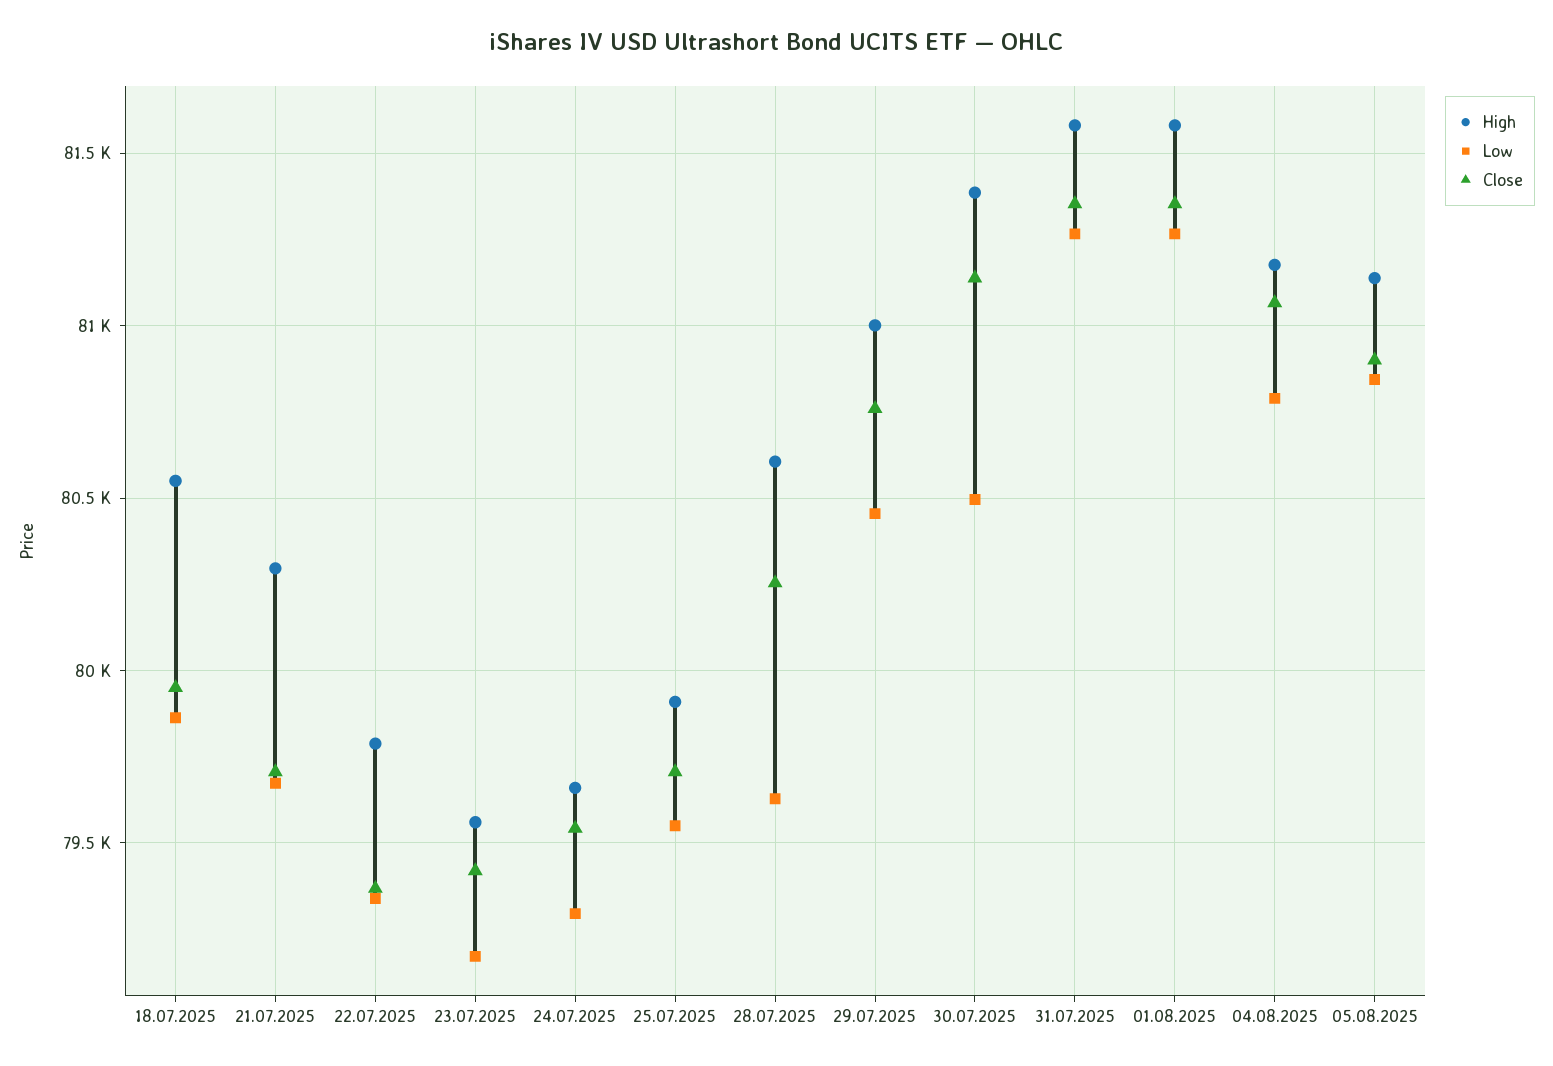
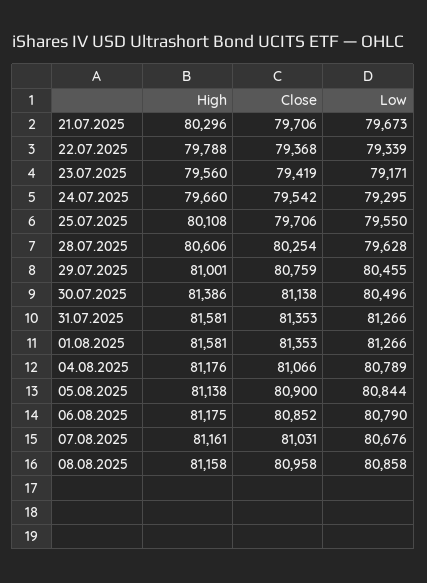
High, 18.07.2025: 80550 -> none
Low, 18.07.2025: 79850 -> none
Close, 18.07.2025: 79950 -> none
High, 25.07.2025: 79900 -> 80108
High, 06.08.2025: none -> 81175
Close, 06.08.2025: none -> 80852
Low, 06.08.2025: none -> 80790
High, 07.08.2025: none -> 81161
Close, 07.08.2025: none -> 81031
Low, 07.08.2025: none -> 80676
High, 08.08.2025: none -> 81158
Close, 08.08.2025: none -> 80958
Low, 08.08.2025: none -> 80858

